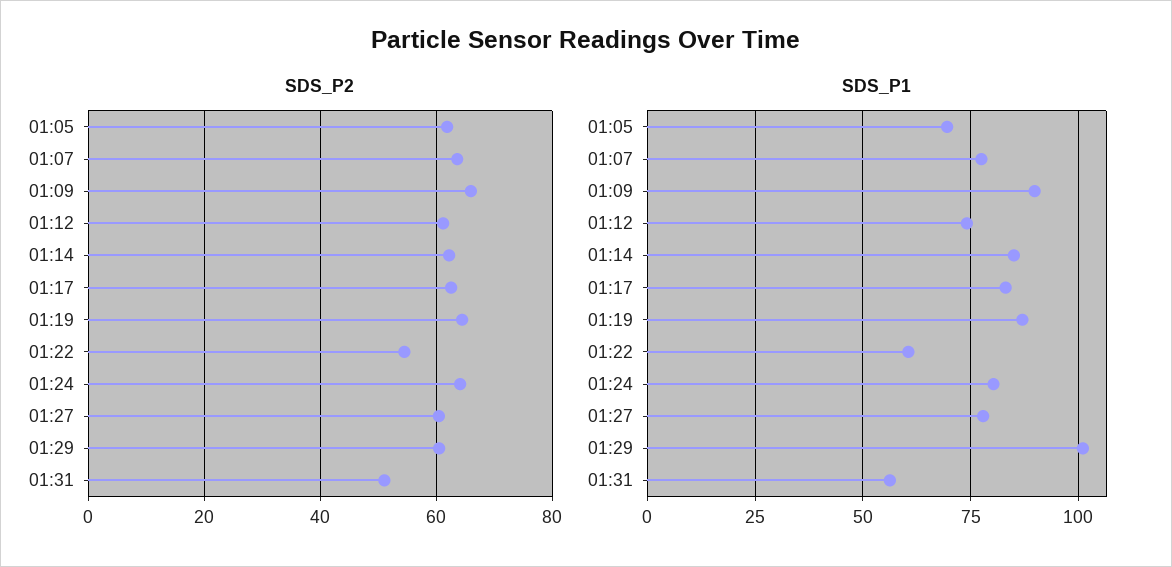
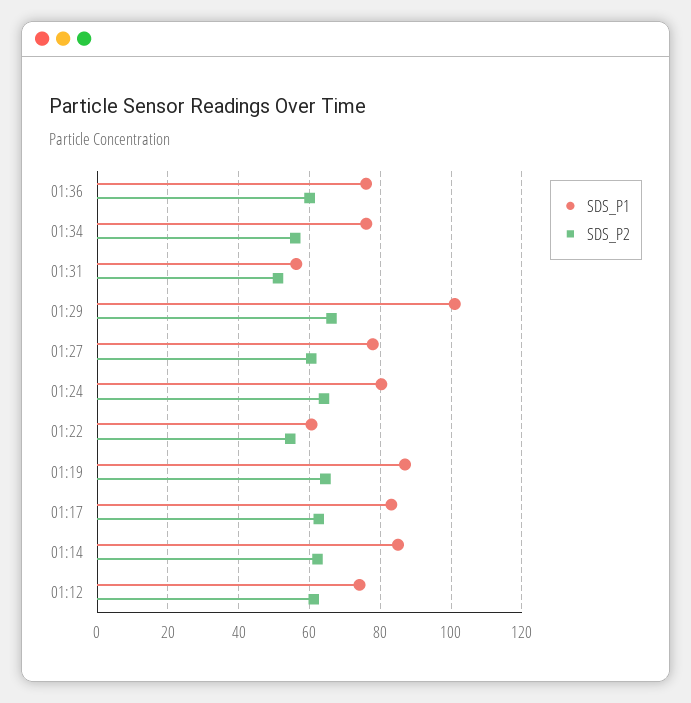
SDS_P2, 01:05: 62 -> none
SDS_P2, 01:07: 64 -> none
SDS_P2, 01:09: 66 -> none
SDS_P2, 01:29: 60 -> 66
SDS_P1, 01:05: 70 -> none
SDS_P1, 01:07: 77.5 -> none
SDS_P1, 01:09: 90 -> none
SDS_P1, 01:36: none -> 76
SDS_P2, 01:36: none -> 60
SDS_P1, 01:34: none -> 76
SDS_P2, 01:34: none -> 56

